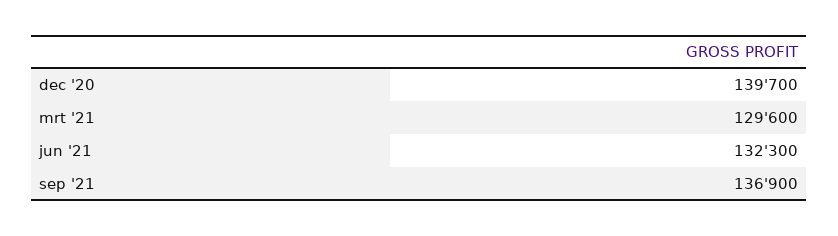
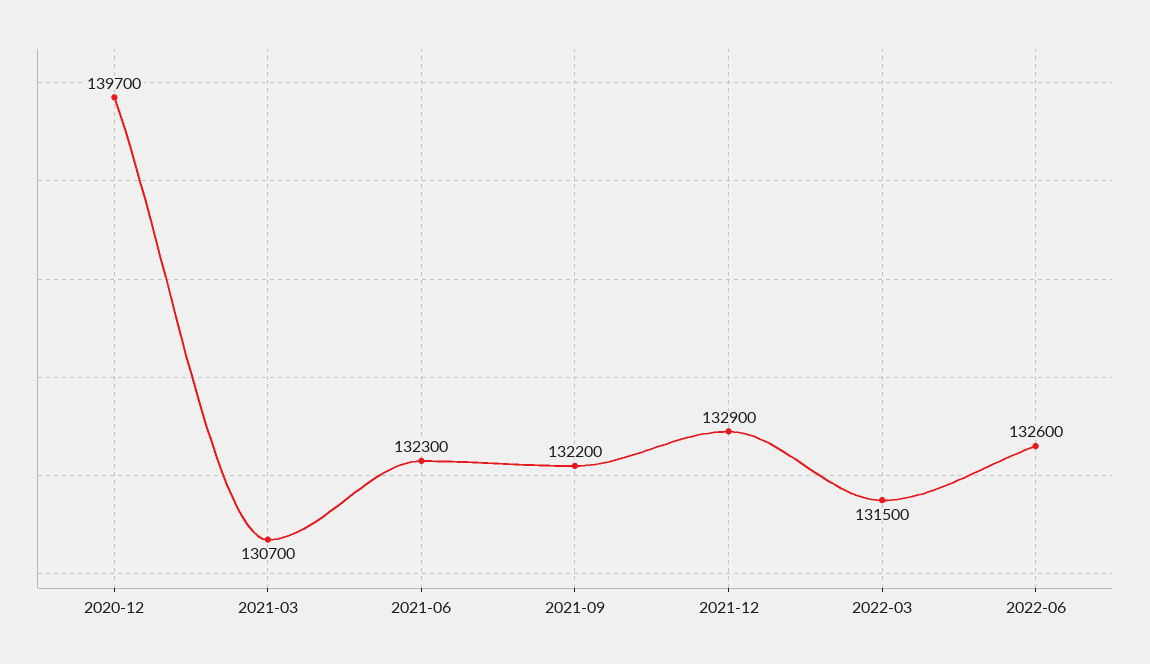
mrt '21: 129600 -> 130700
sep '21: 136900 -> 132200
2021-12: none -> 132900
2022-03: none -> 131500
2022-06: none -> 132600

